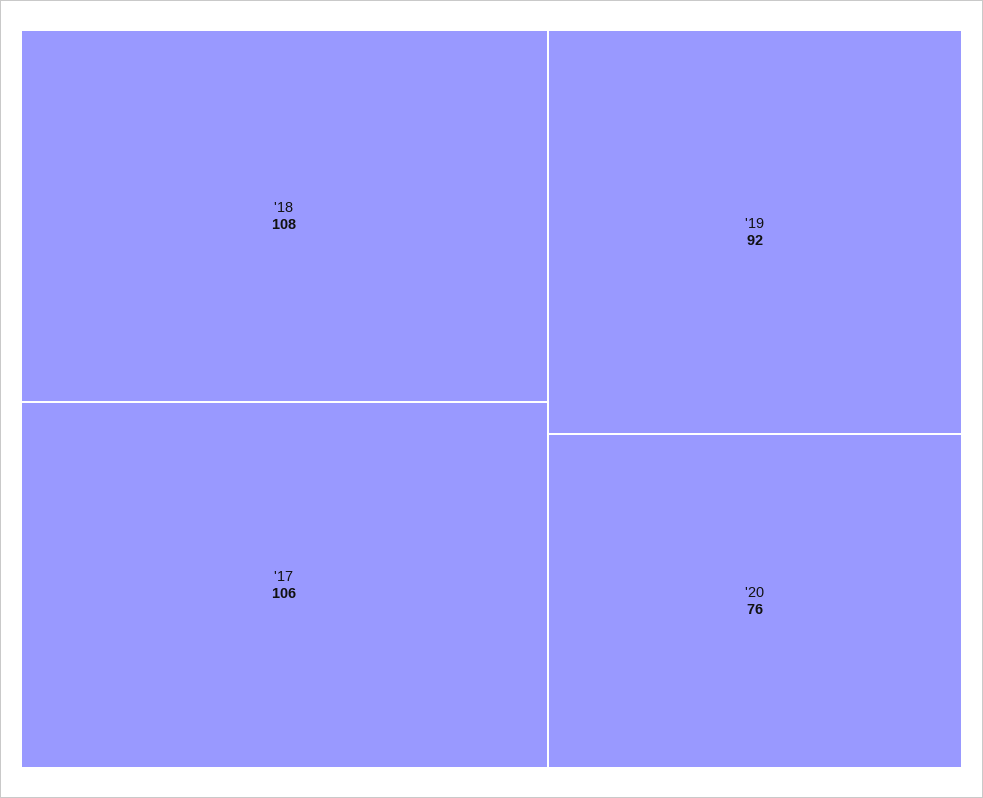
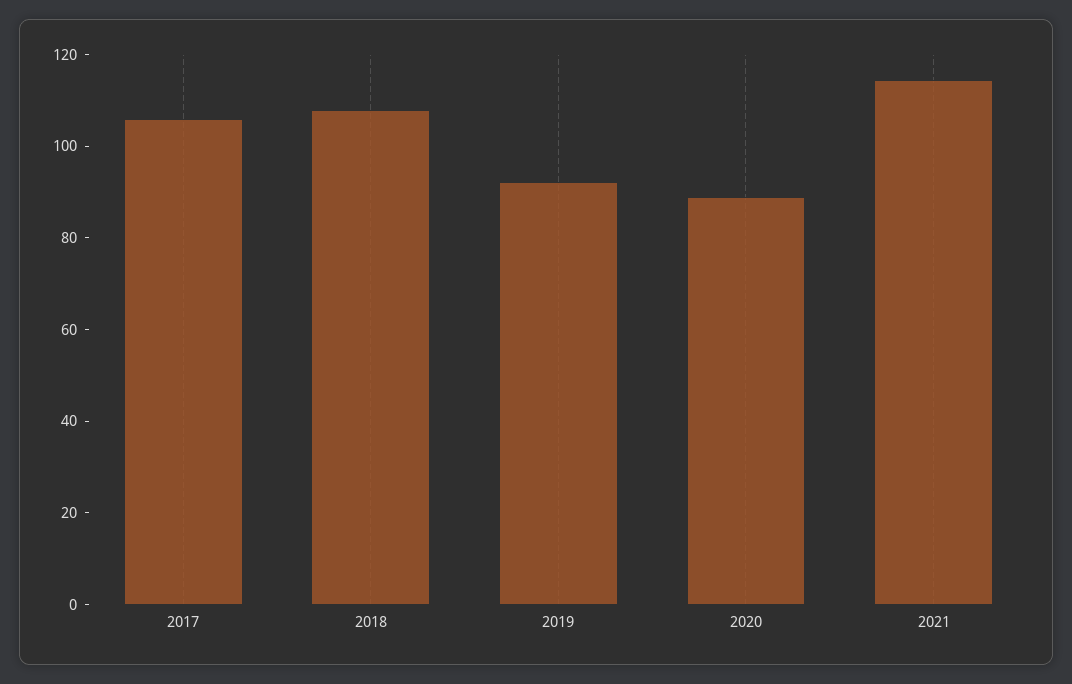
'20: 76 -> 90
2021: none -> 115

